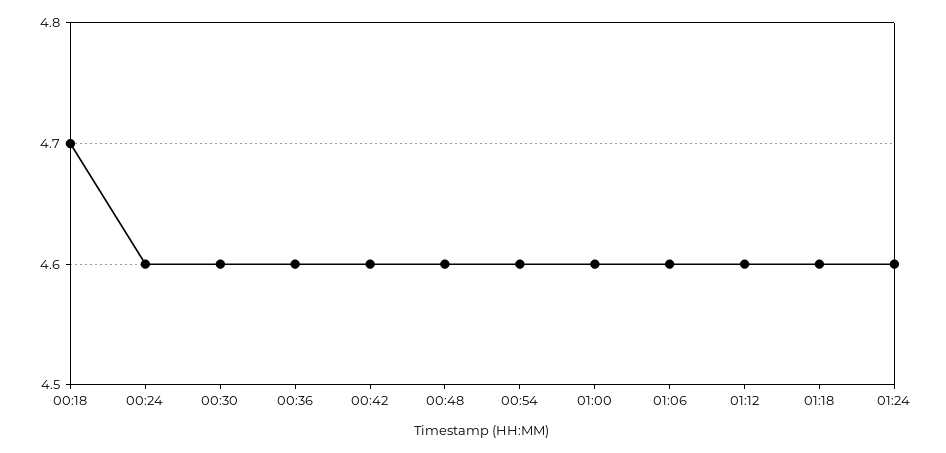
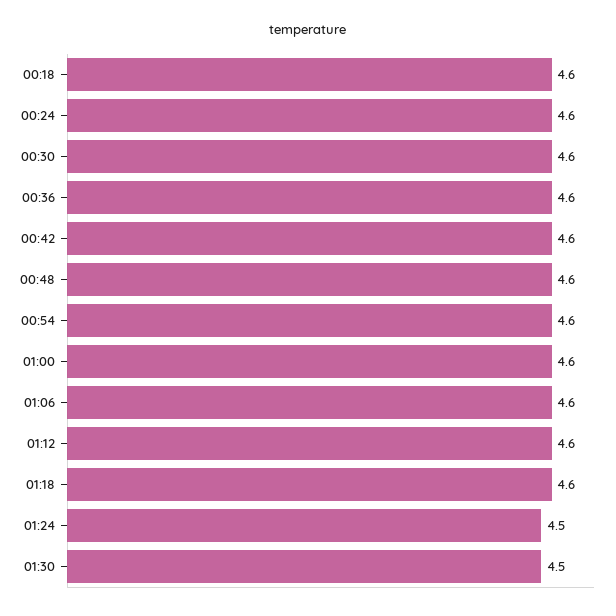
00:18: 4.7 -> 4.6
01:24: 4.6 -> 4.5
01:30: none -> 4.5

